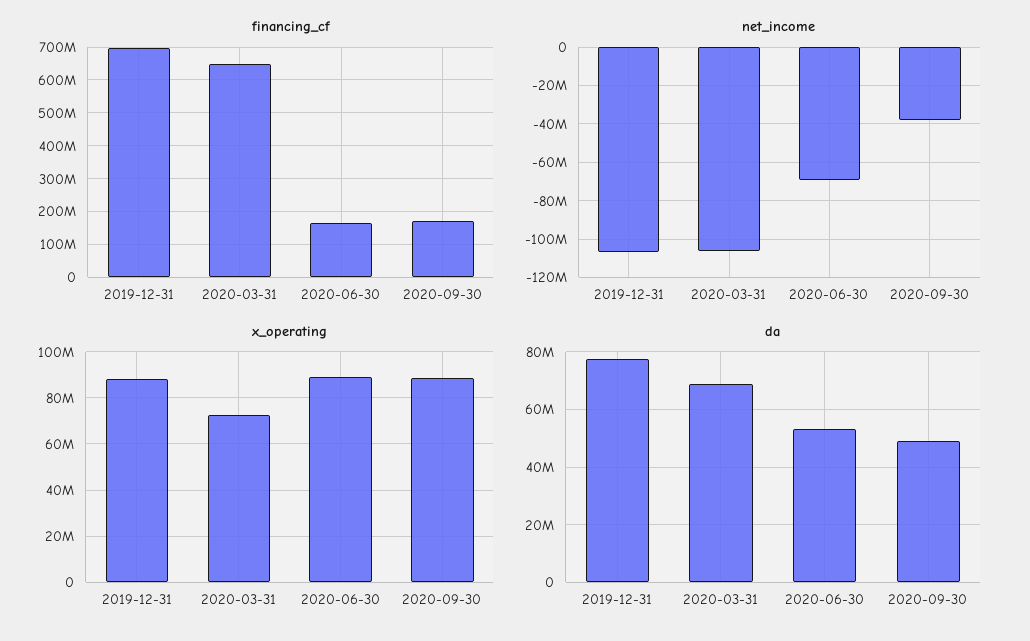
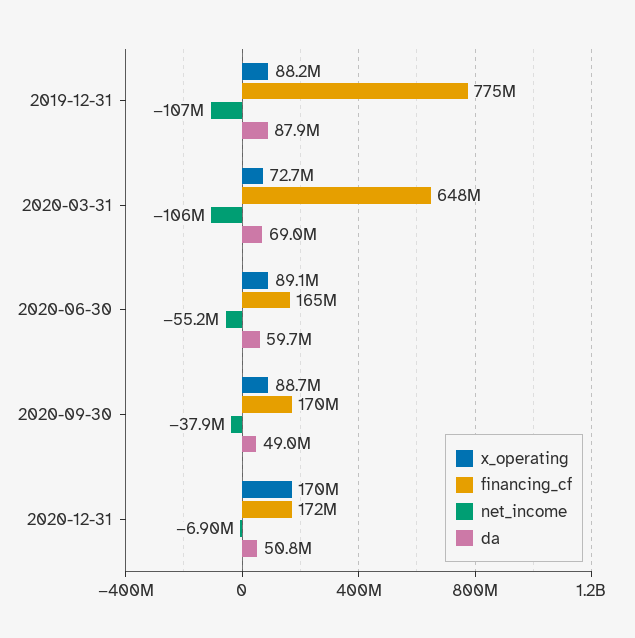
financing_cf, 2019-12-31: 700000000 -> 775000000
net_income, 2020-06-30: -70000000 -> -55200000
da, 2019-12-31: 77500000 -> 87900000
da, 2020-06-30: 52500000 -> 59700000
x_operating, 2020-12-31: none -> 170000000
financing_cf, 2020-12-31: none -> 172000000
net_income, 2020-12-31: none -> -6900000
da, 2020-12-31: none -> 50800000

